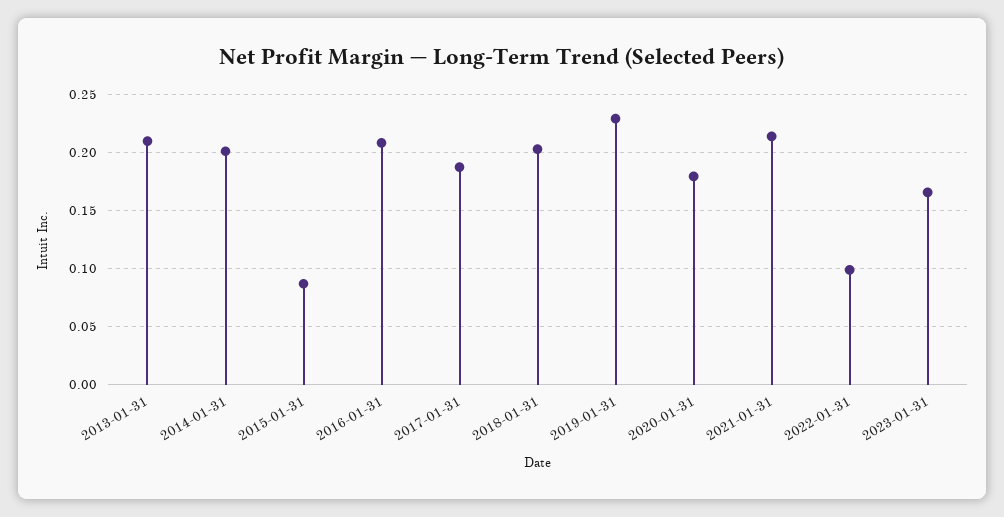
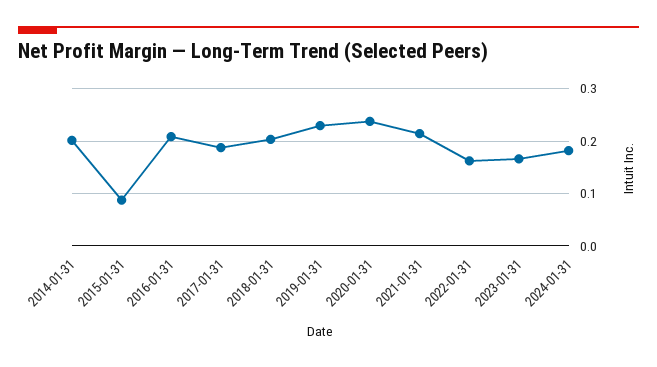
2013-01-31: 0.21 -> none
2020-01-31: 0.18 -> 0.24
2022-01-31: 0.1 -> 0.16
2024-01-31: none -> 0.18

